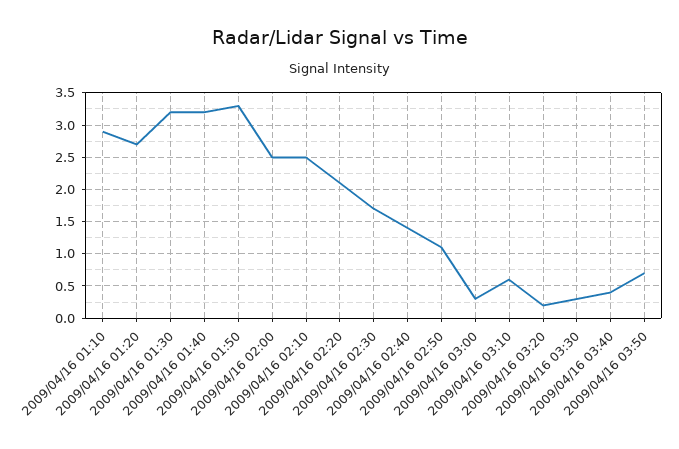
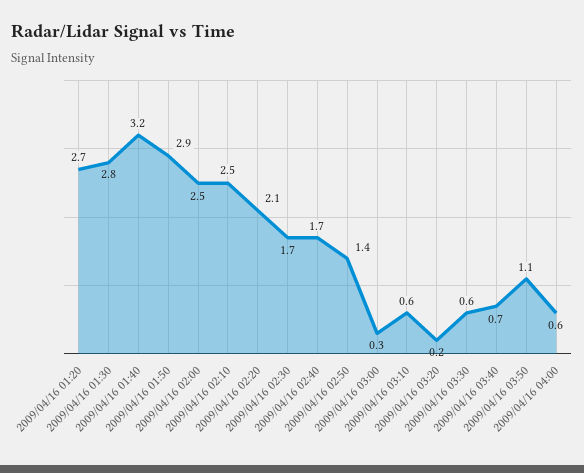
2009/04/16 01:10: 2.9 -> none
2009/04/16 01:30: 3.2 -> 2.8
2009/04/16 01:50: 3.3 -> 2.9
2009/04/16 02:40: 1.4 -> 1.7
2009/04/16 02:50: 1.1 -> 1.4
2009/04/16 03:30: 0.3 -> 0.6
2009/04/16 03:40: 0.4 -> 0.7
2009/04/16 03:50: 0.7 -> 1.1
2009/04/16 04:00: none -> 0.6

